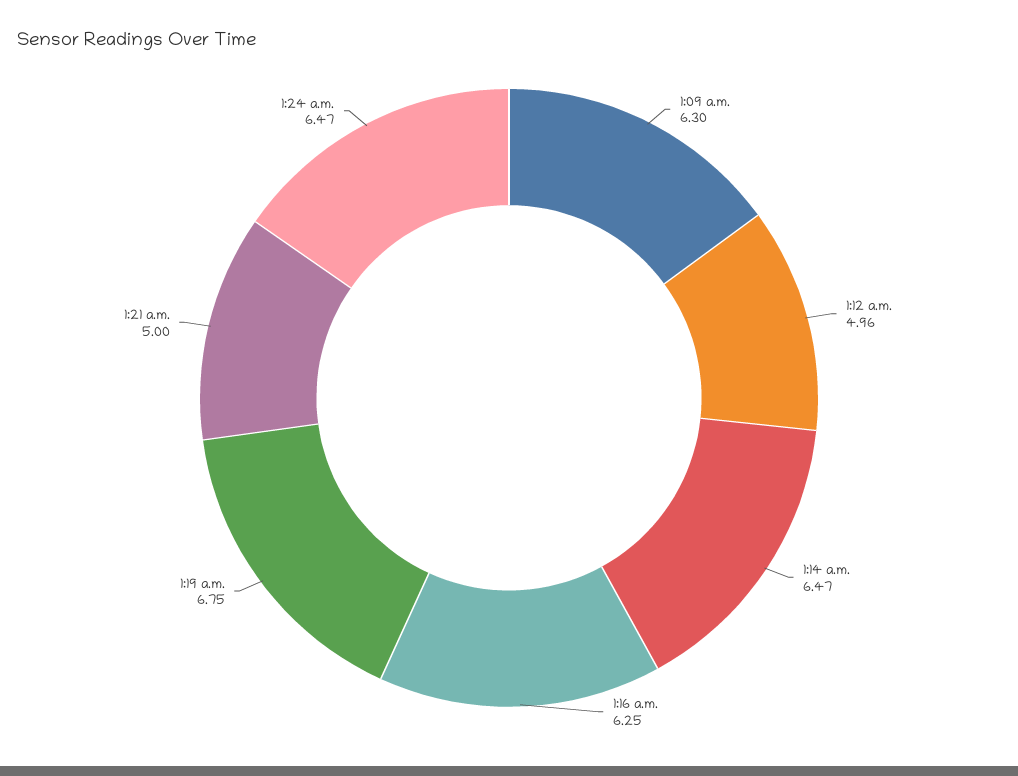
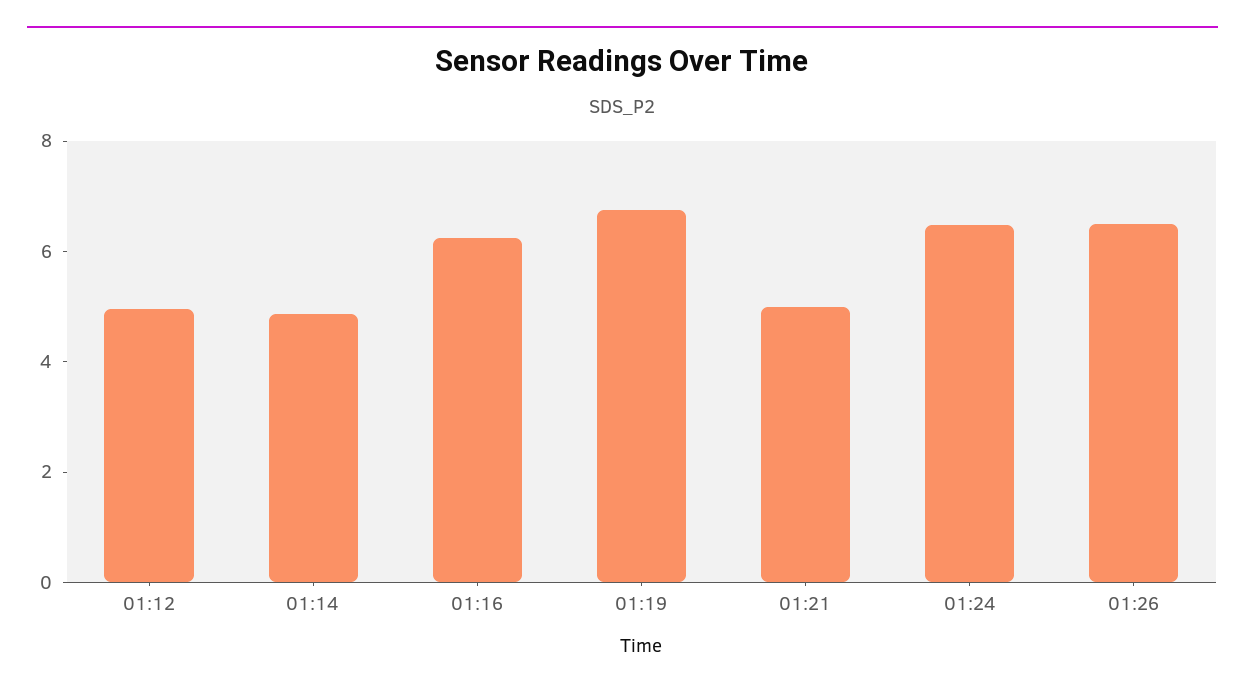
1:09 a.m.: 6.3 -> none
1:14 a.m.: 6.47 -> 5
01:26: none -> 6.5

